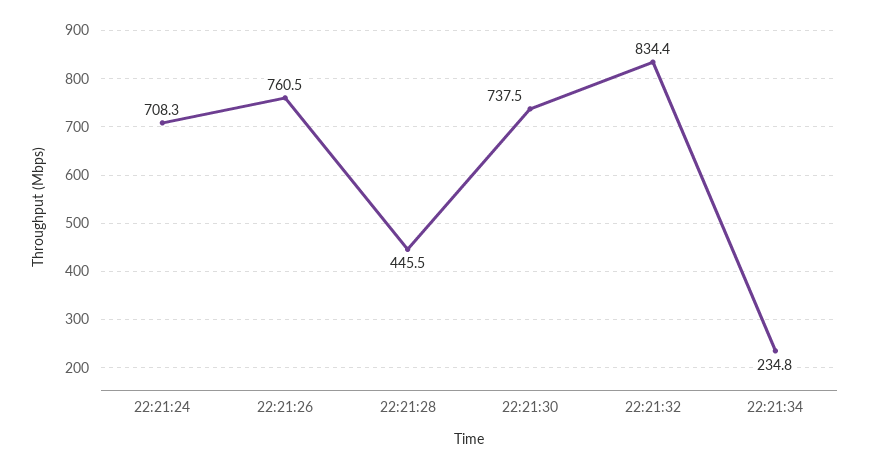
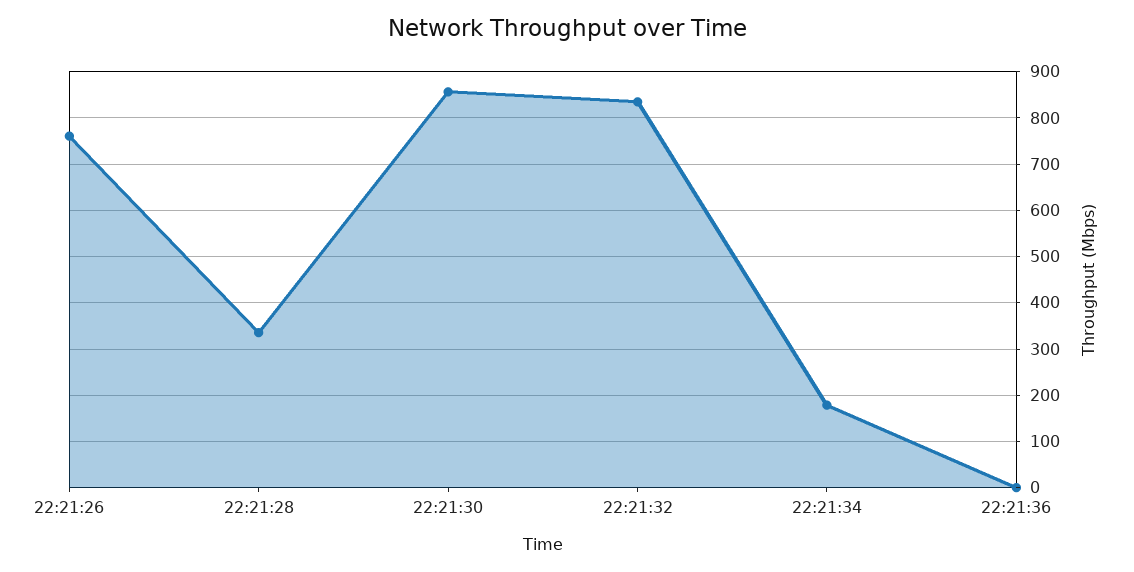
22:21:24: 708.3 -> none
22:21:28: 445.5 -> 340
22:21:30: 737.5 -> 860
22:21:34: 234.8 -> 180
22:21:36: none -> 0

